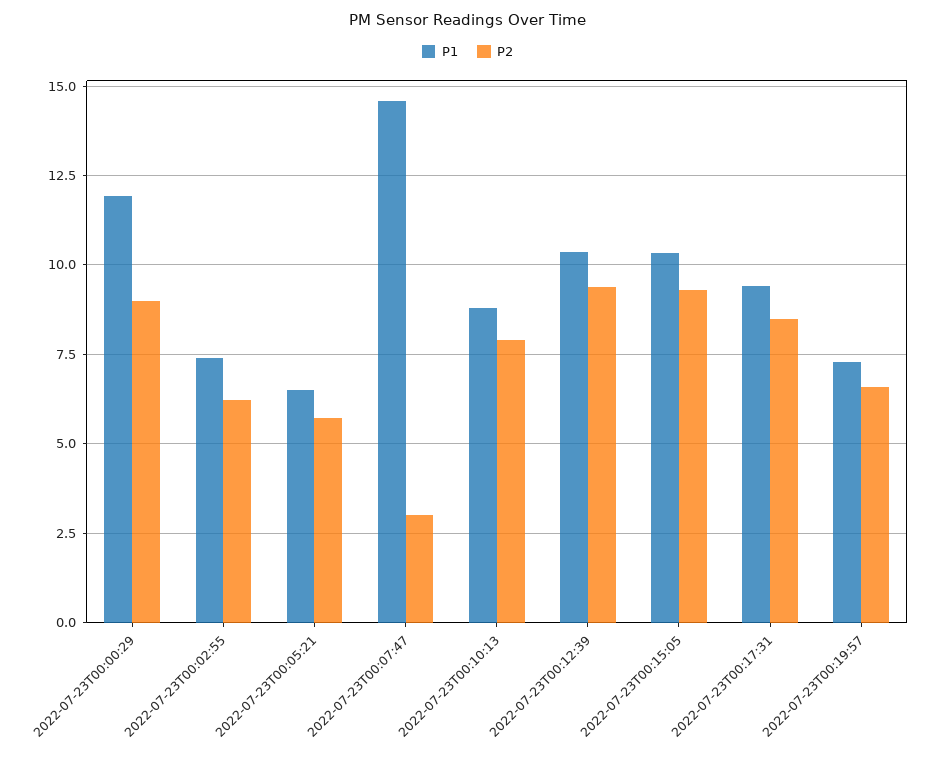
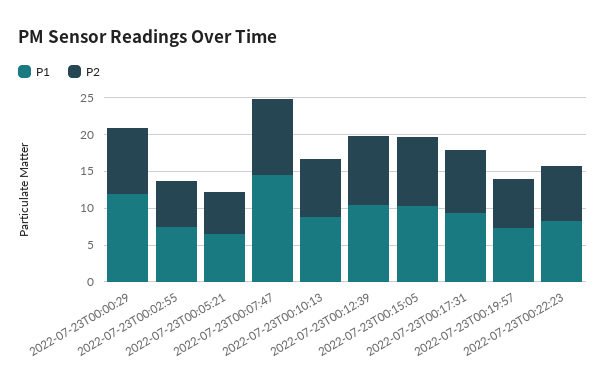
P2, 2022-07-23T00:07:47: 3 -> 10
P1, 2022-07-23T00:22:23: none -> 7.5
P2, 2022-07-23T00:22:23: none -> 7.5

